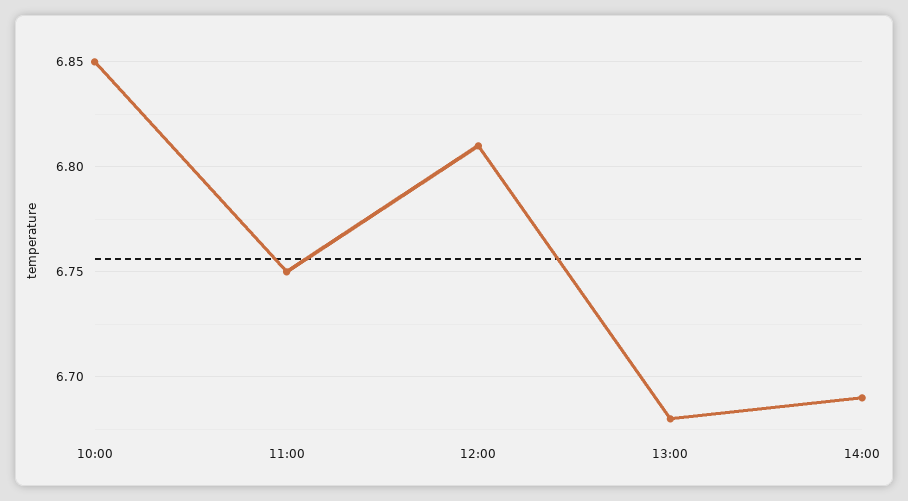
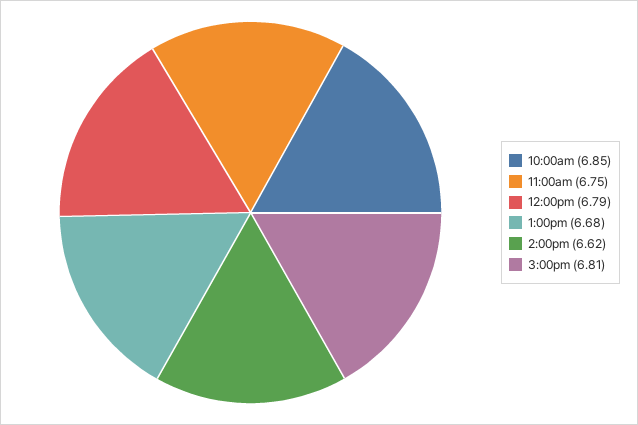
12:00: 6.81 -> 6.79
14:00: 6.69 -> 6.62
3:00pm: none -> 6.81

